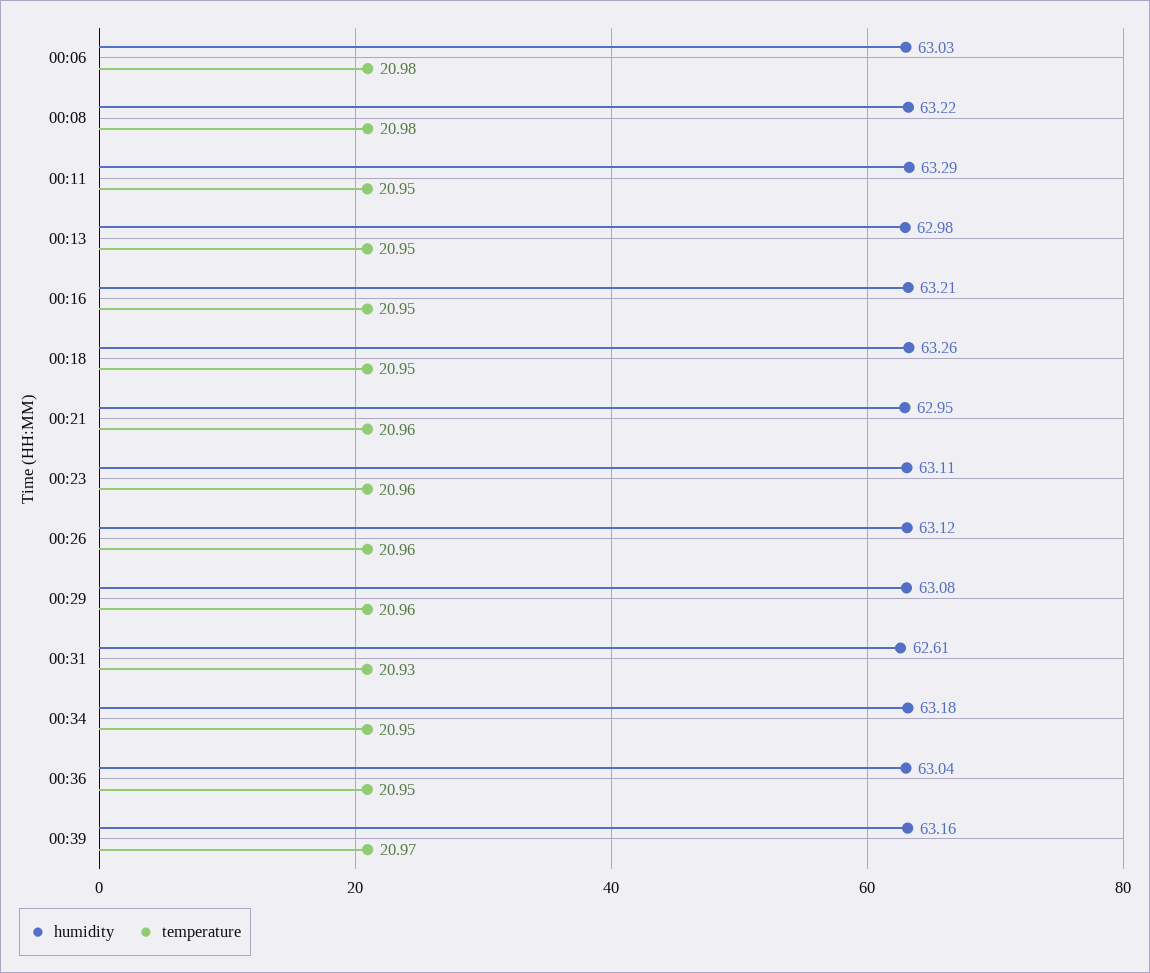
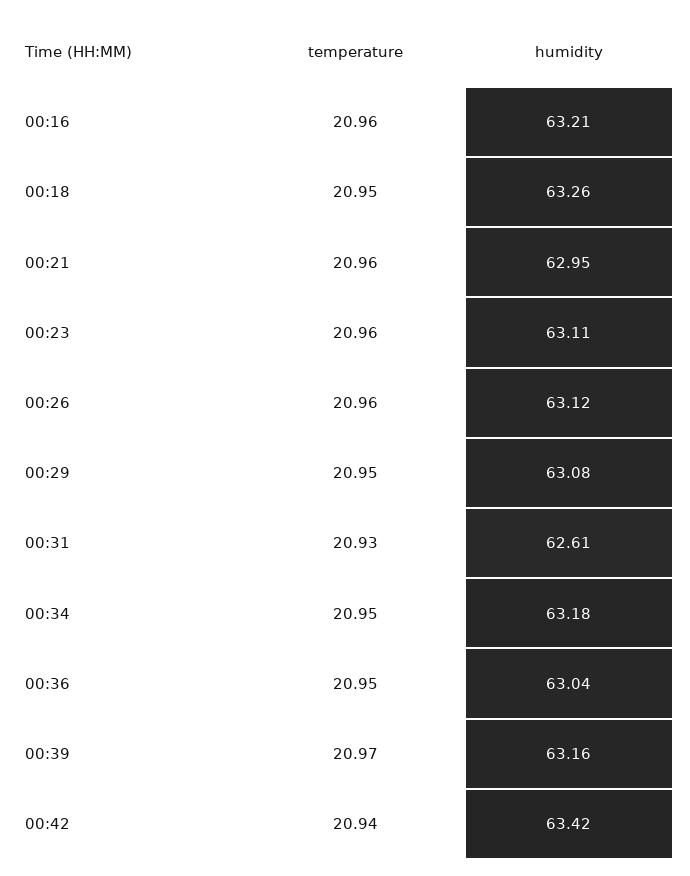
humidity, 00:06: 63.03 -> none
temperature, 00:06: 20.98 -> none
humidity, 00:08: 63.22 -> none
temperature, 00:08: 20.98 -> none
humidity, 00:11: 63.29 -> none
temperature, 00:11: 20.95 -> none
humidity, 00:13: 62.98 -> none
temperature, 00:13: 20.95 -> none
temperature, 00:16: 20.95 -> 20.96
temperature, 00:29: 20.96 -> 20.95
temperature, 00:42: none -> 20.94
humidity, 00:42: none -> 63.42

